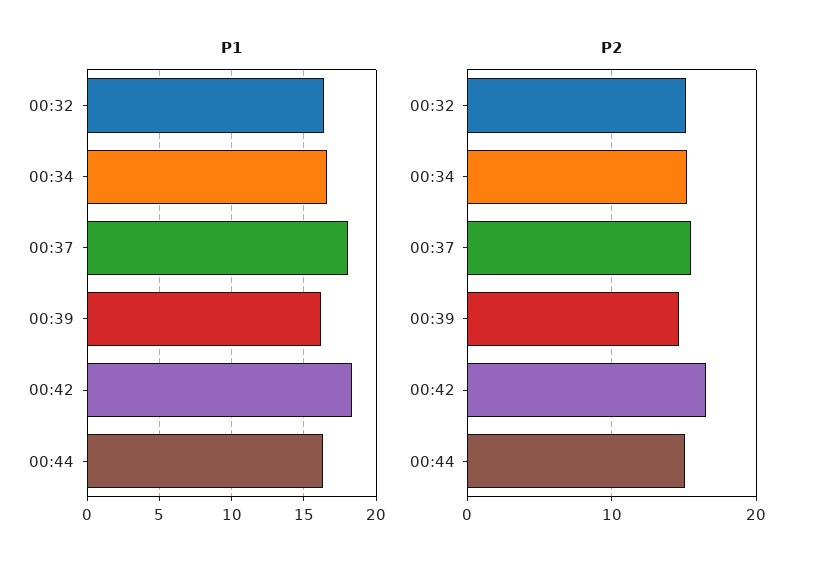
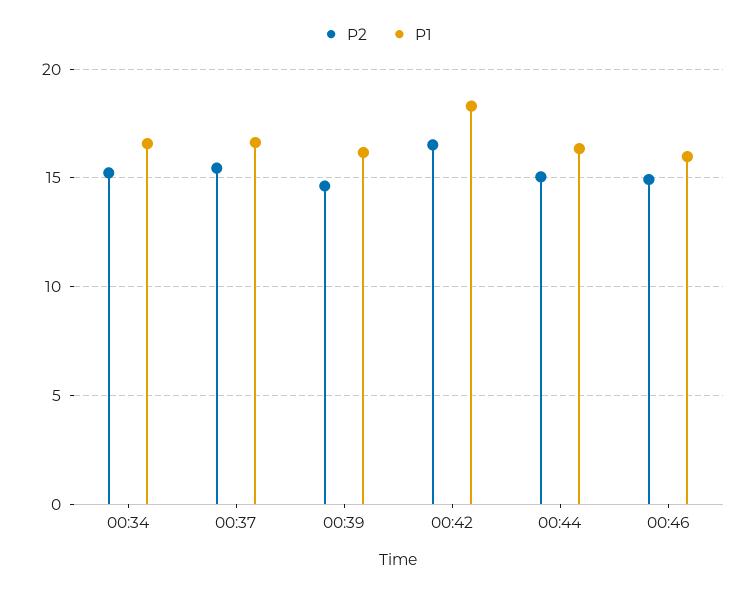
P1, 00:32: 16.5 -> none
P1, 00:37: 18 -> 16.5
P2, 00:32: 15 -> none
P2, 00:46: none -> 15
P1, 00:46: none -> 16

